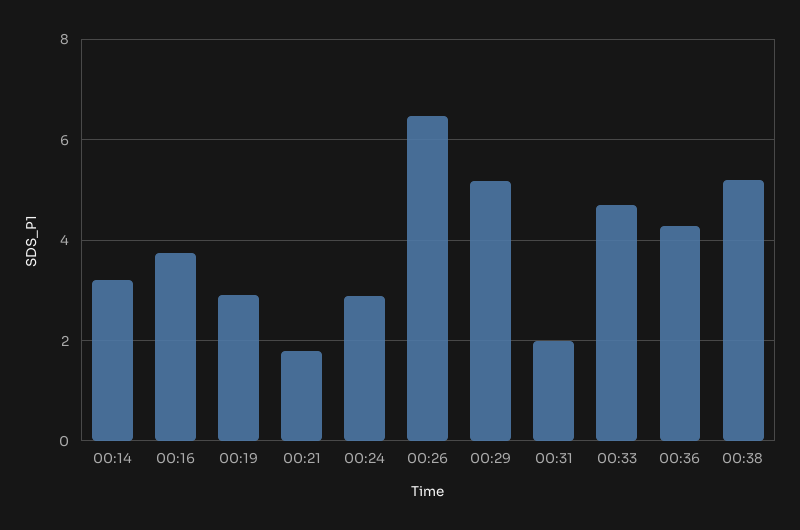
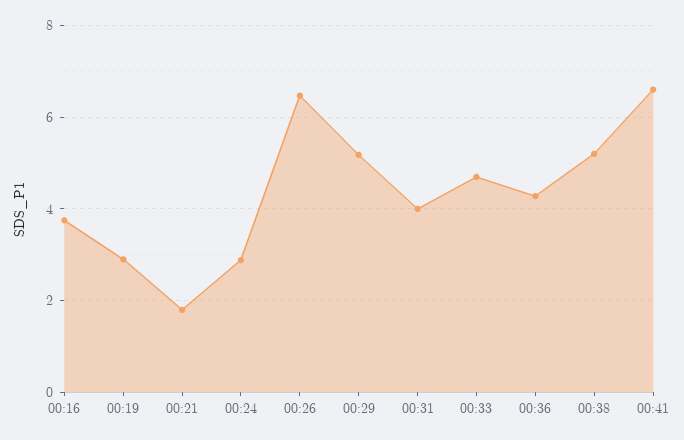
00:14: 3.2 -> none
00:31: 2 -> 4
00:41: none -> 6.6

